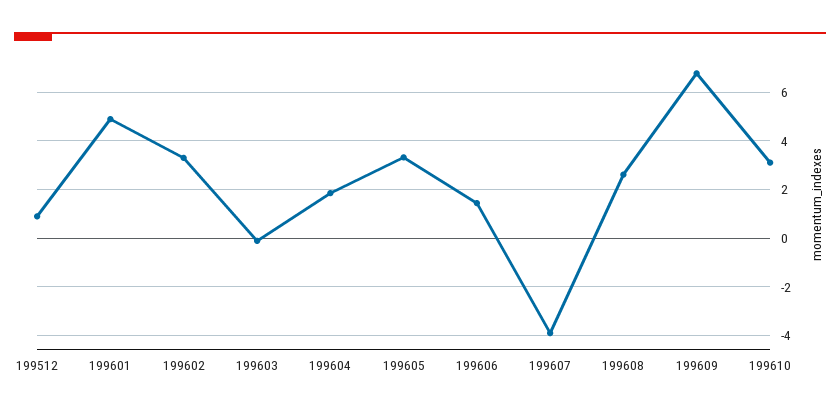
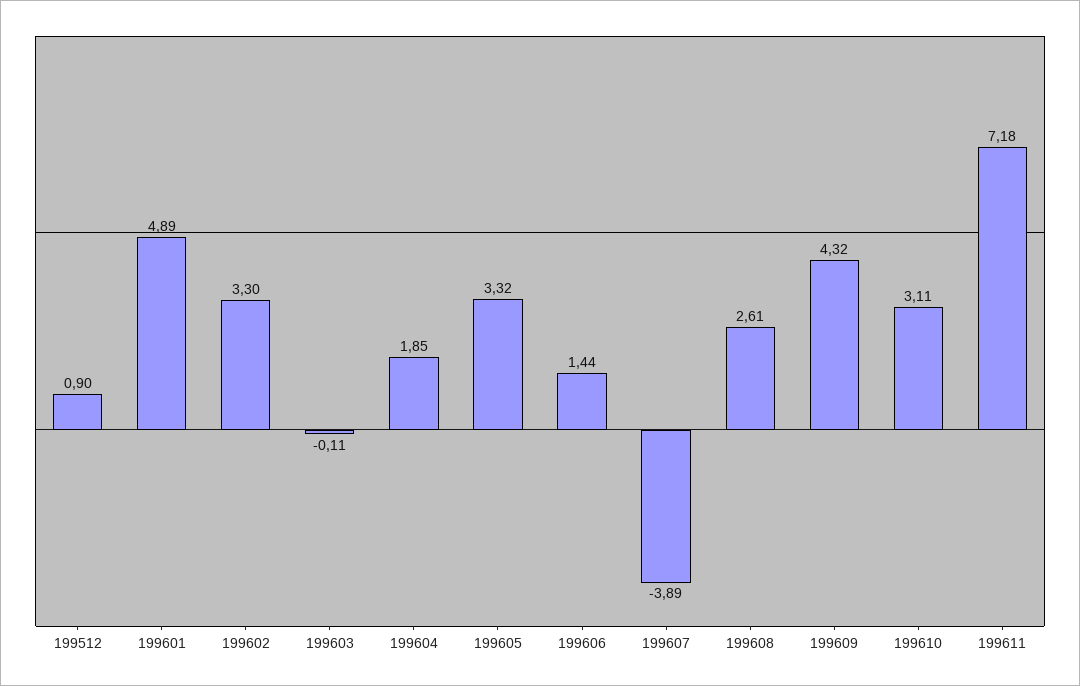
199609: 6.75 -> 4.32
199611: none -> 7.18

